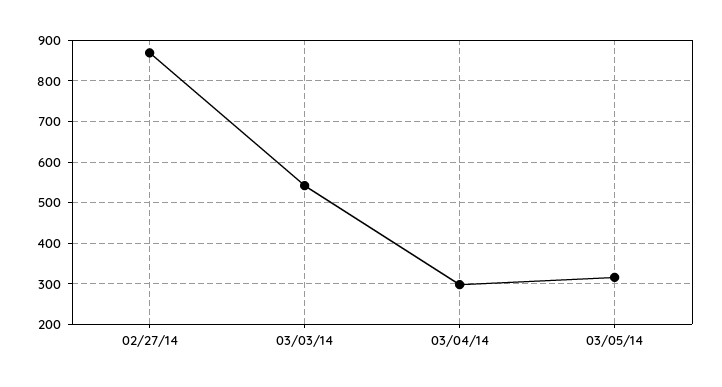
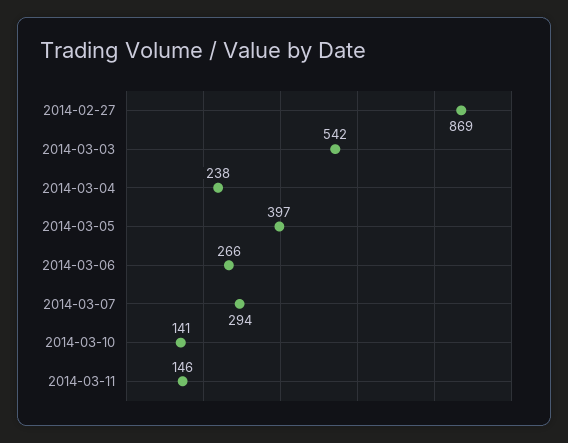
03/04/14: 300 -> 238
03/05/14: 320 -> 397
2014-03-06: none -> 266
2014-03-07: none -> 294
2014-03-10: none -> 141
2014-03-11: none -> 146

